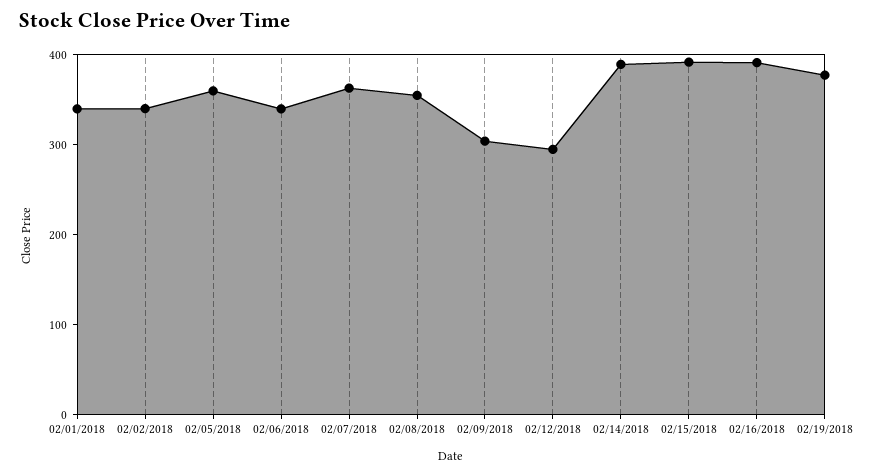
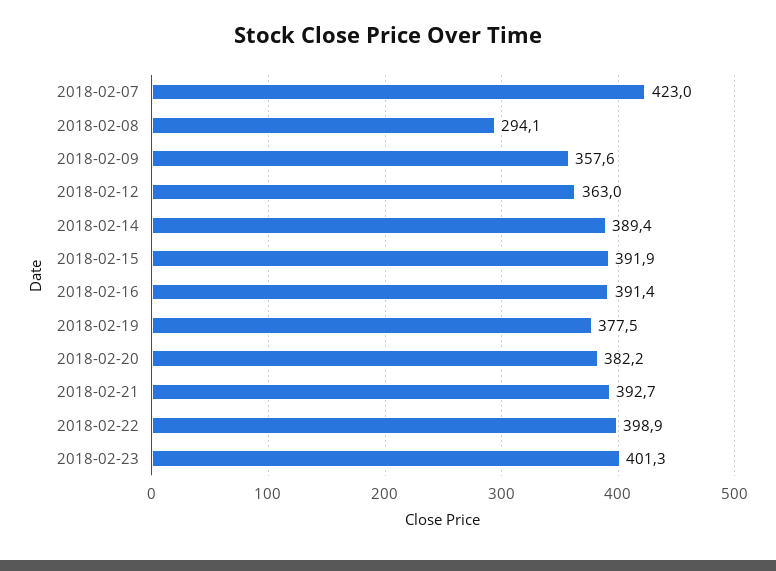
02/01/2018: 340 -> none
02/02/2018: 340 -> none
02/05/2018: 360 -> none
02/06/2018: 340 -> none
02/07/2018: 360 -> 423
02/08/2018: 360 -> 294.1
02/09/2018: 300 -> 357.6
02/12/2018: 300 -> 363
2018-02-20: none -> 382.2
2018-02-21: none -> 392.7
2018-02-22: none -> 398.9
2018-02-23: none -> 401.3

